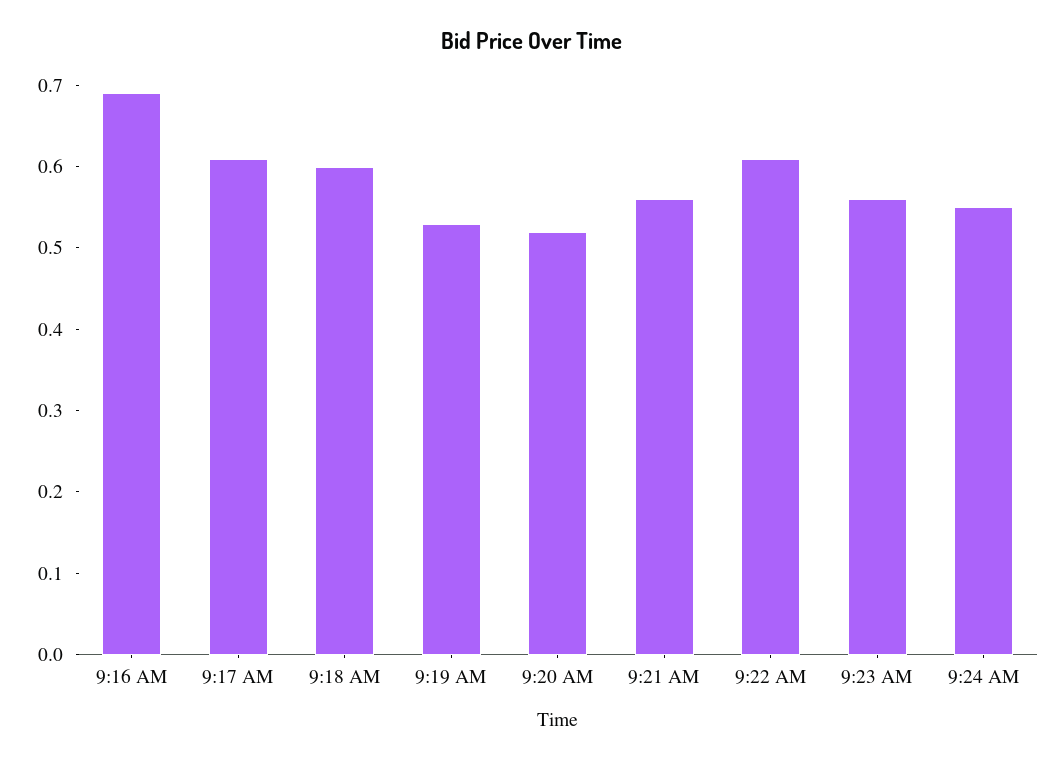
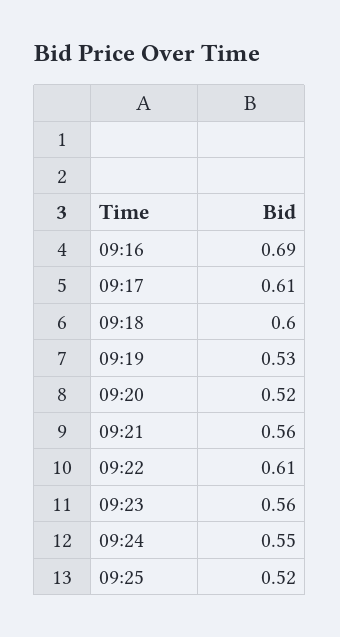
09:25: none -> 0.52

